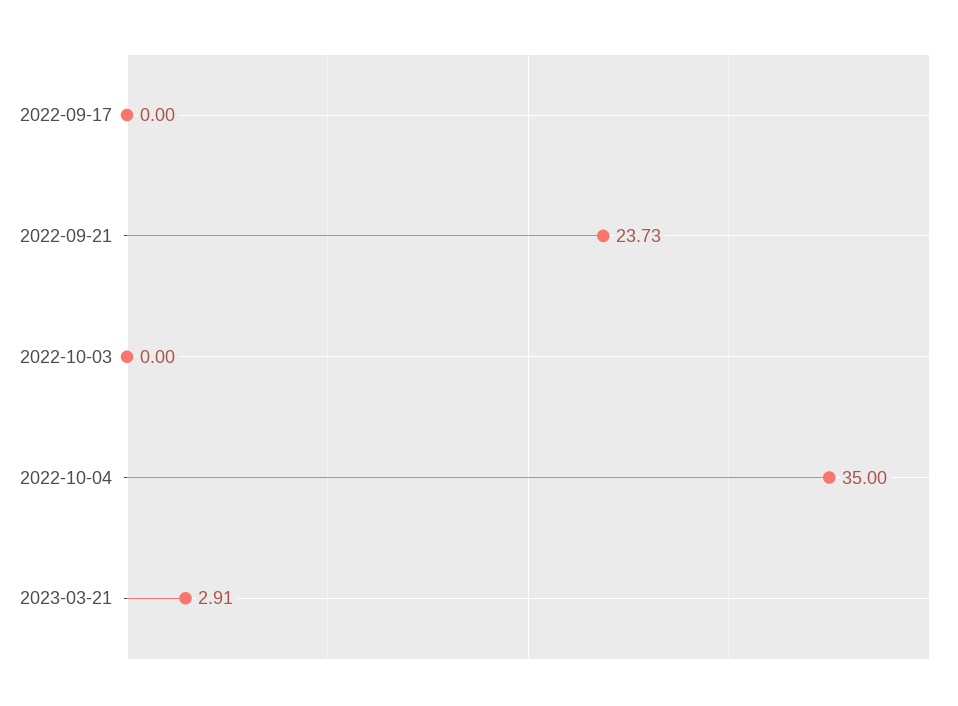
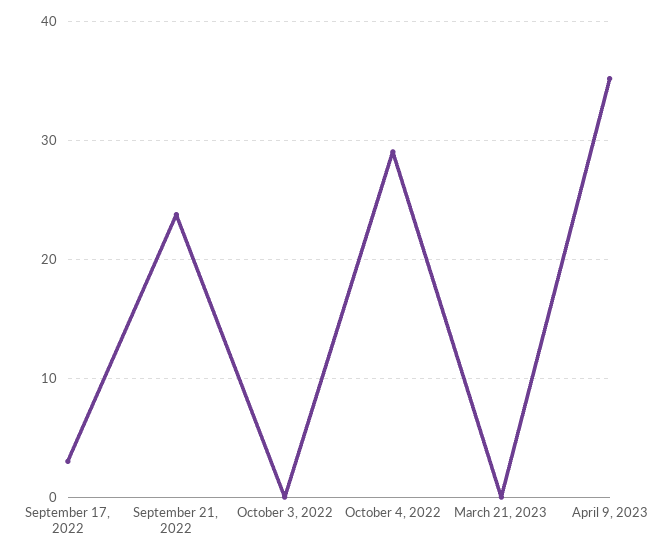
2022-09-17: 0 -> 3
2022-10-04: 35 -> 29
2023-03-21: 2.91 -> 0
April 9, 2023: none -> 35

